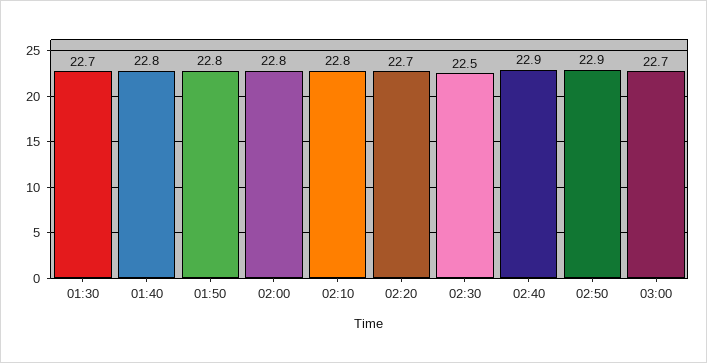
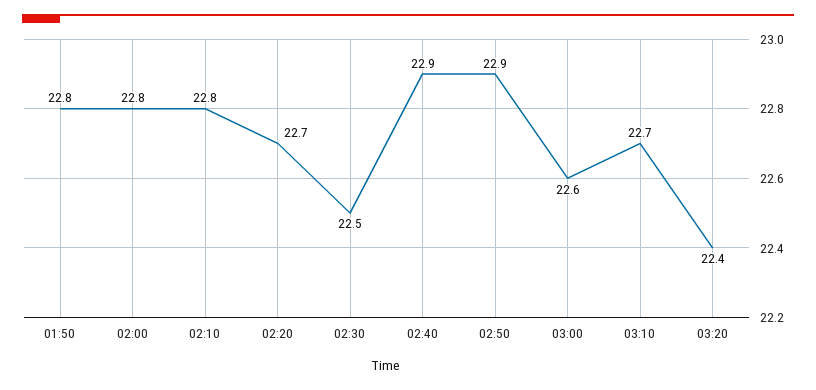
01:30: 22.7 -> none
01:40: 22.8 -> none
03:00: 22.7 -> 22.6
03:10: none -> 22.7
03:20: none -> 22.4

